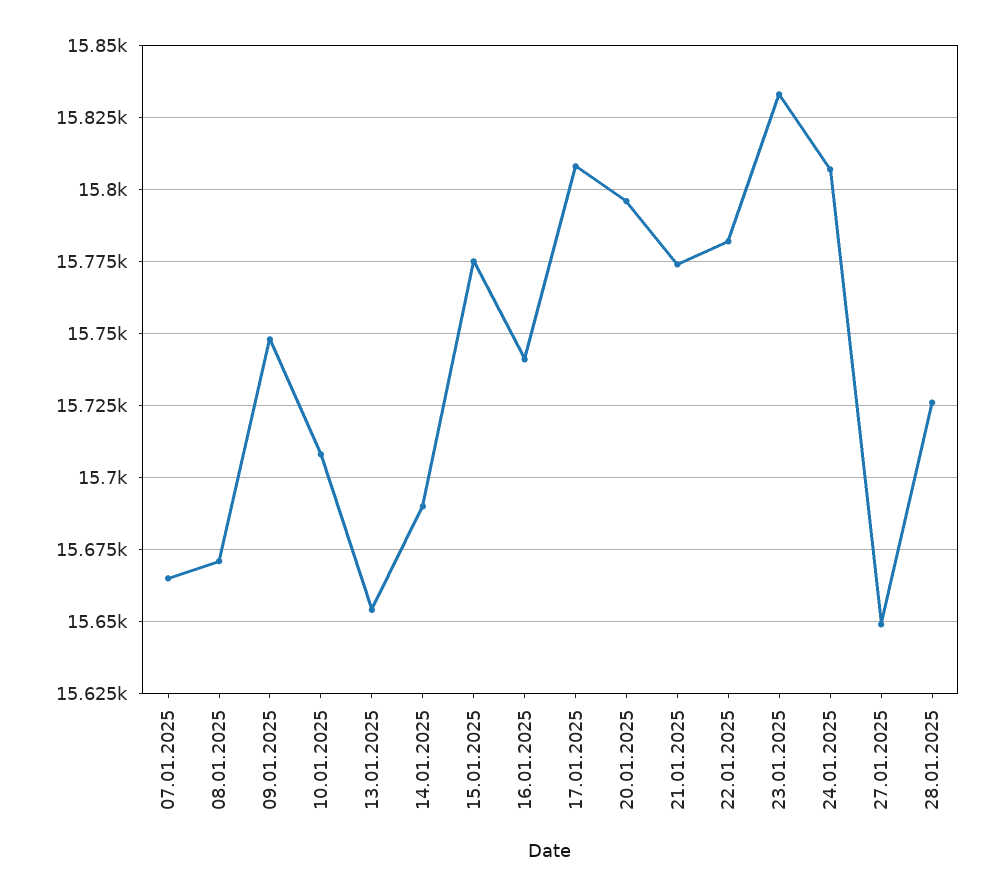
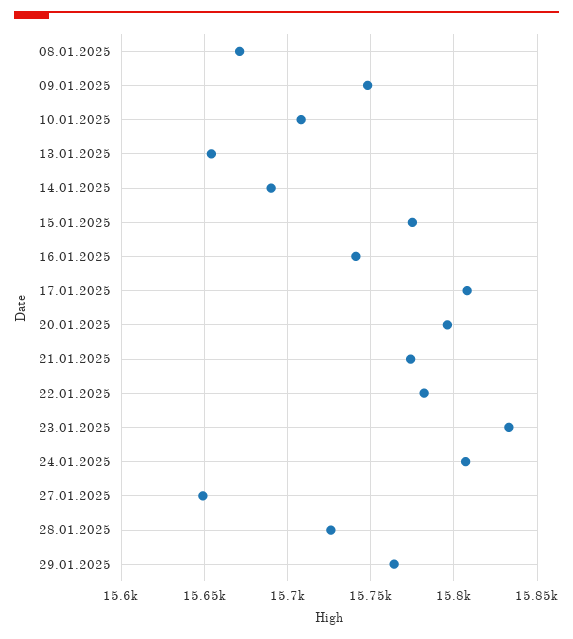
07.01.2025: 15665 -> none
29.01.2025: none -> 15765

